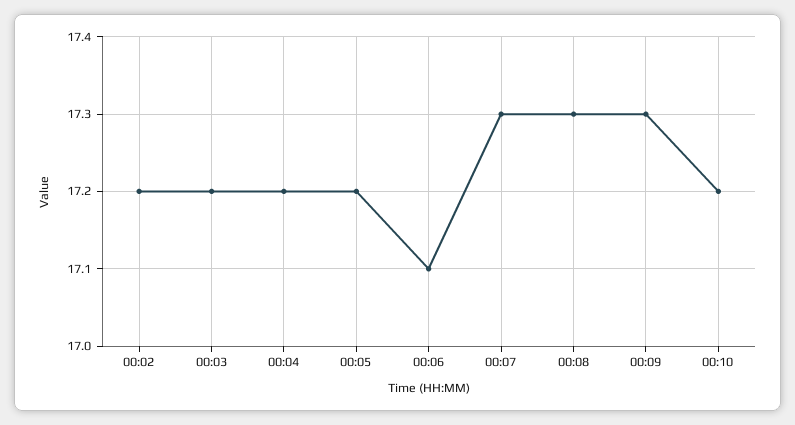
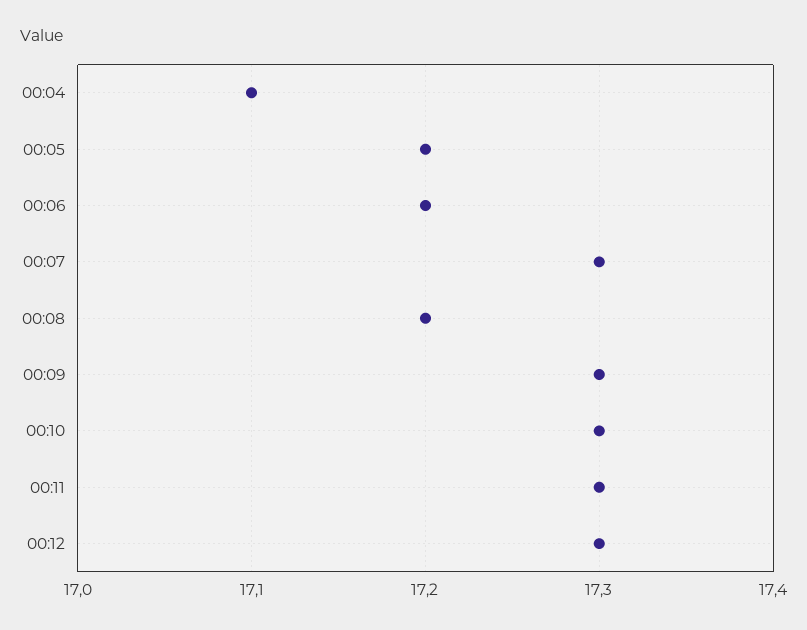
00:02: 17.2 -> none
00:03: 17.2 -> none
00:04: 17.2 -> 17.1
00:06: 17.1 -> 17.2
00:08: 17.3 -> 17.2
00:10: 17.2 -> 17.3
00:11: none -> 17.3
00:12: none -> 17.3

